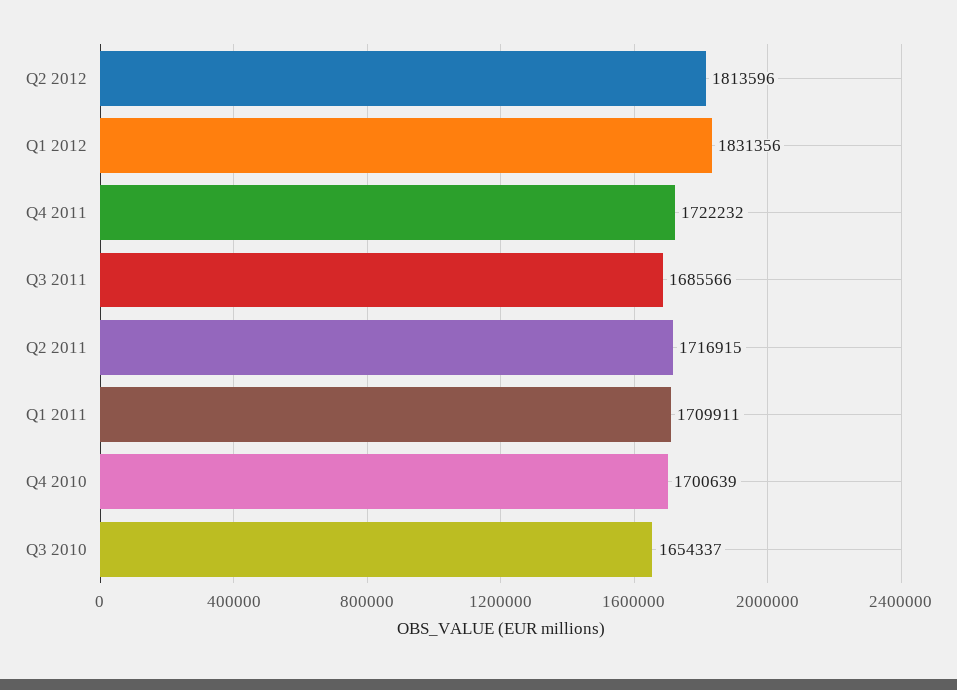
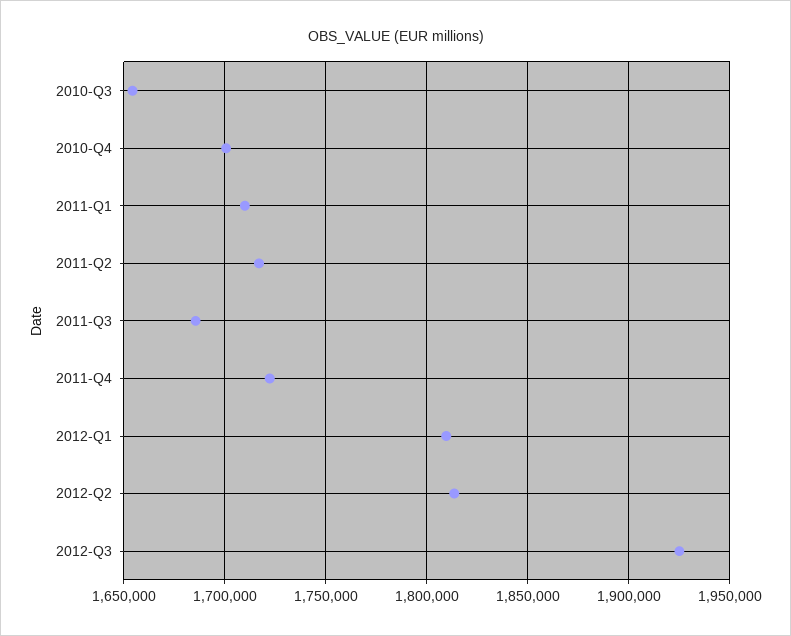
Q1 2012: 1831356 -> 1810000
2012-Q3: none -> 1925000

